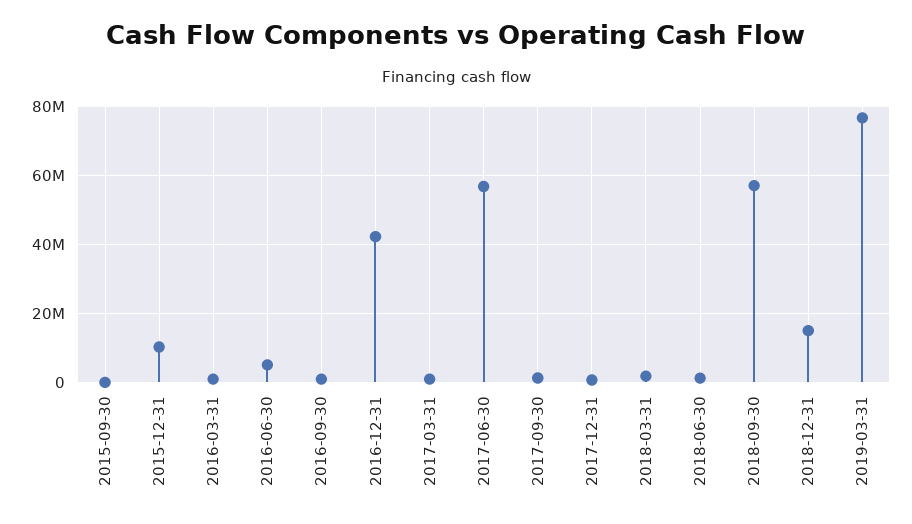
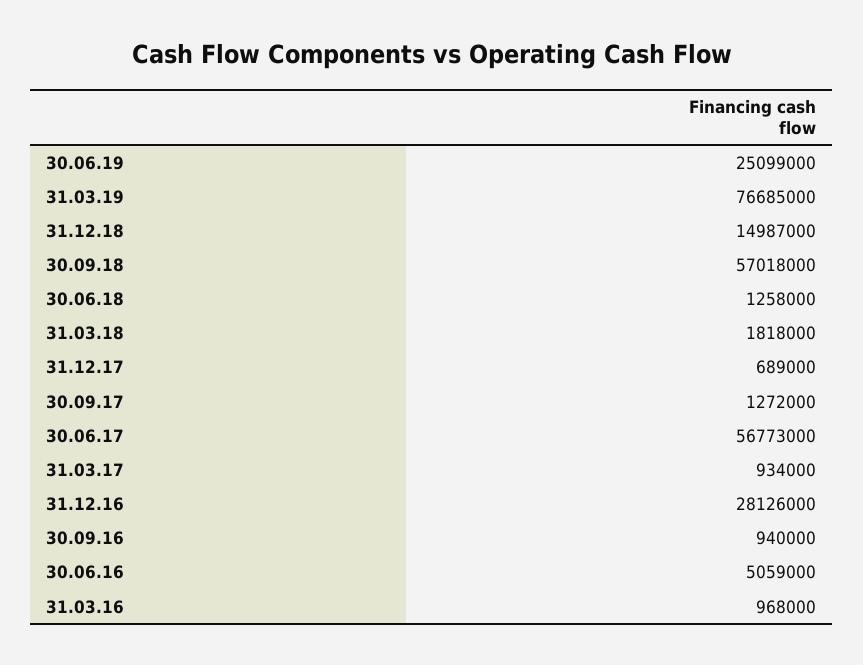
2015-09-30: 0 -> none
2015-12-31: 10000000 -> none
2016-12-31: 42000000 -> 28126000
30.06.19: none -> 25099000

